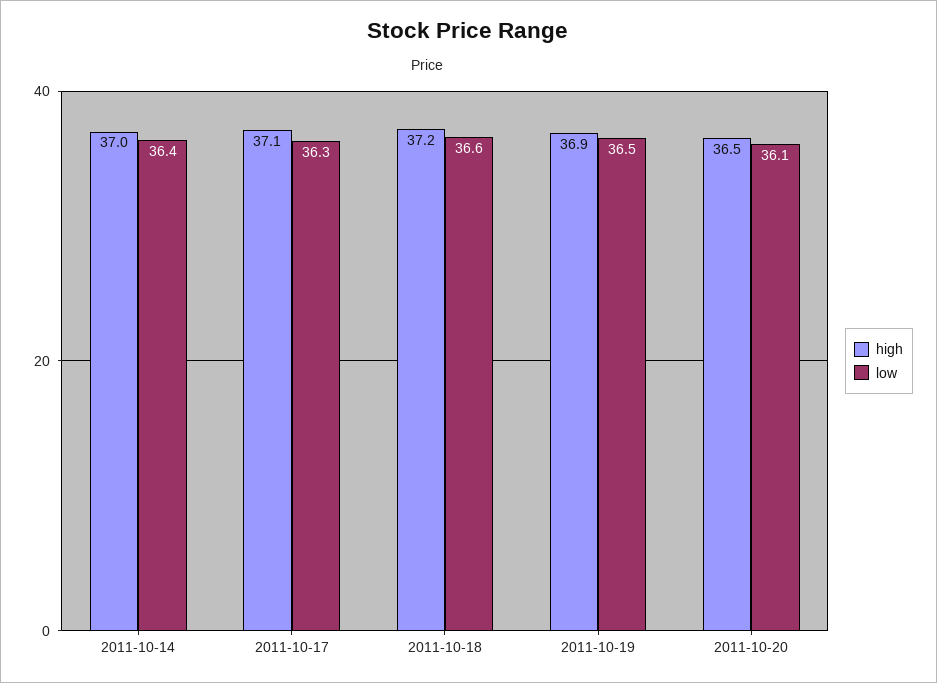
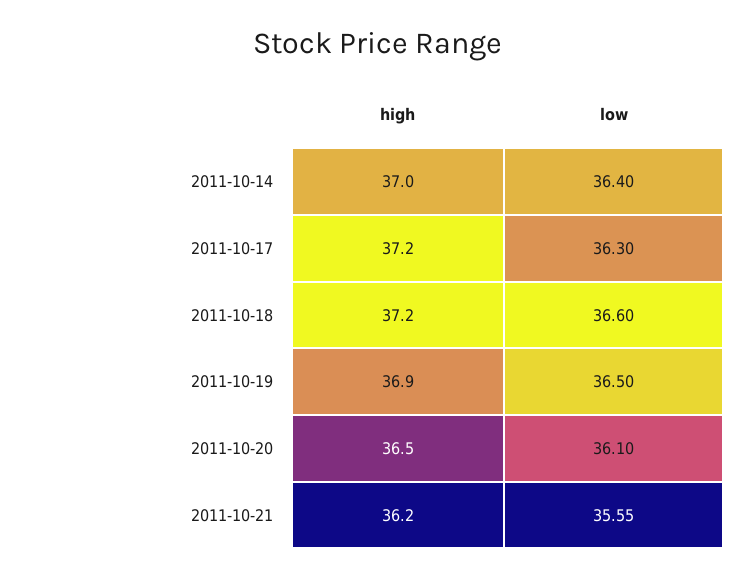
high, 2011-10-17: 37.1 -> 37.2
high, 2011-10-21: none -> 36.2
low, 2011-10-21: none -> 35.55

